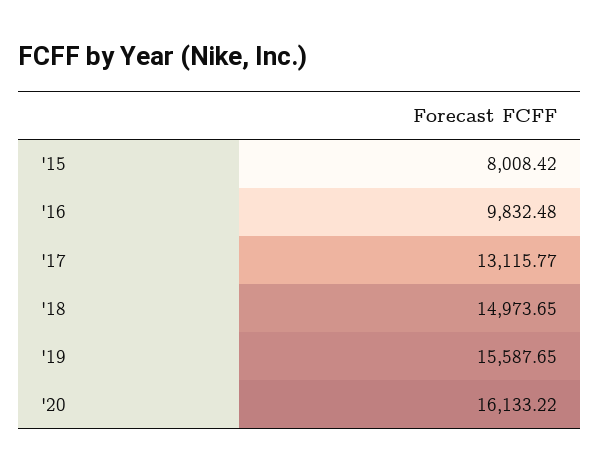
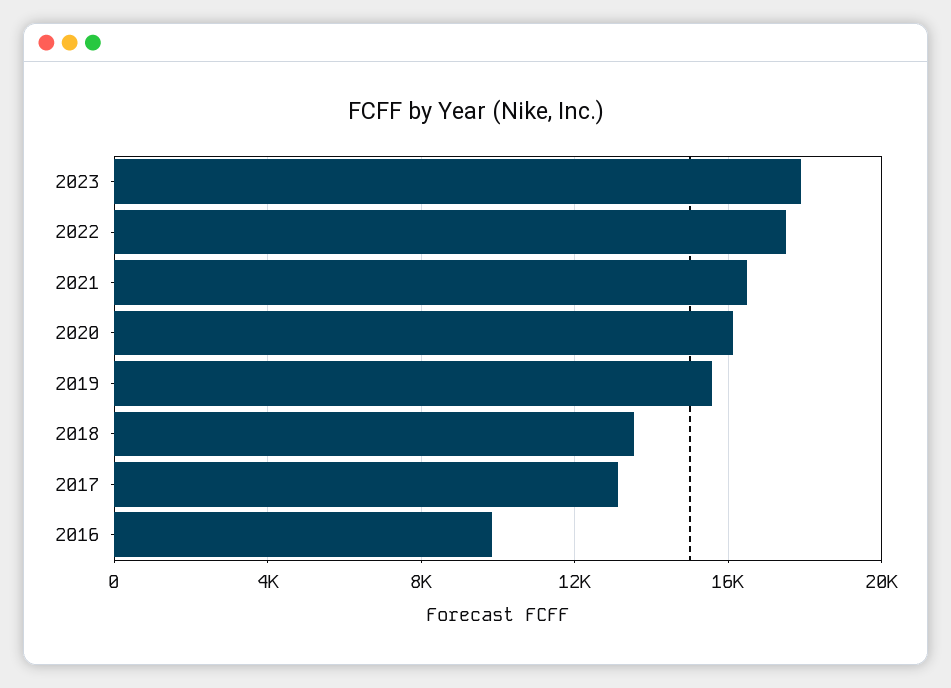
'15: 8008.42 -> none
'18: 14973.65 -> 13500
2023: none -> 18000
2022: none -> 17500
2021: none -> 16500

